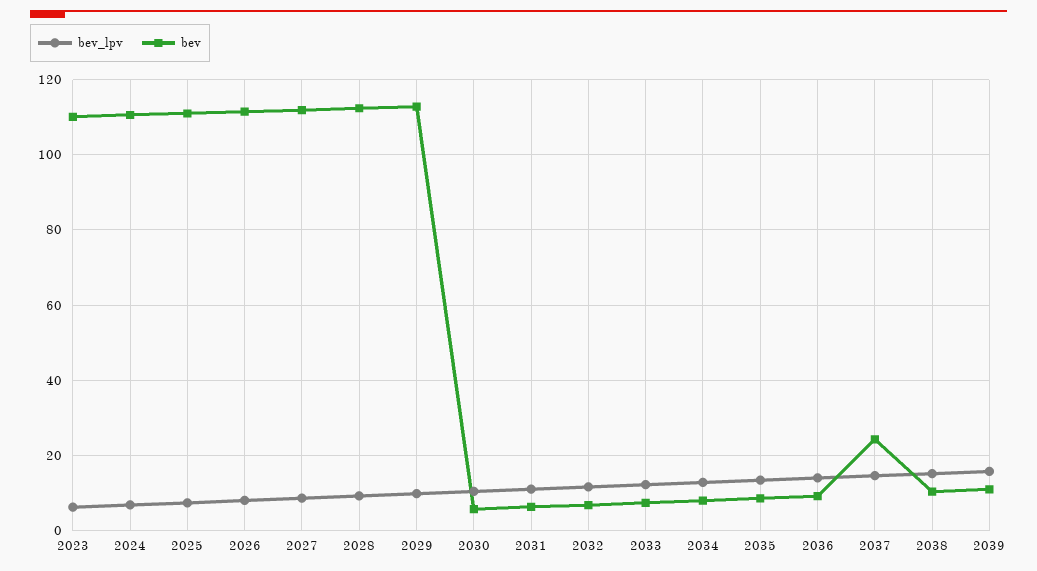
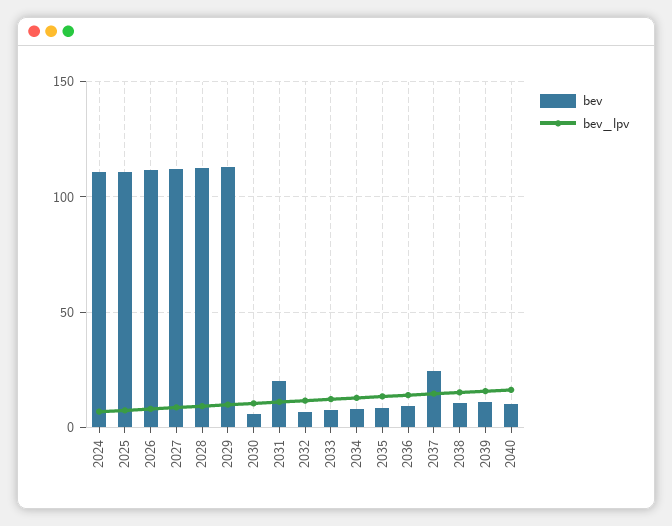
bev_lpv, 2023: 6 -> none
bev, 2023: 110 -> none
bev, 2031: 6 -> 20
bev, 2040: none -> 10
bev_lpv, 2040: none -> 15

